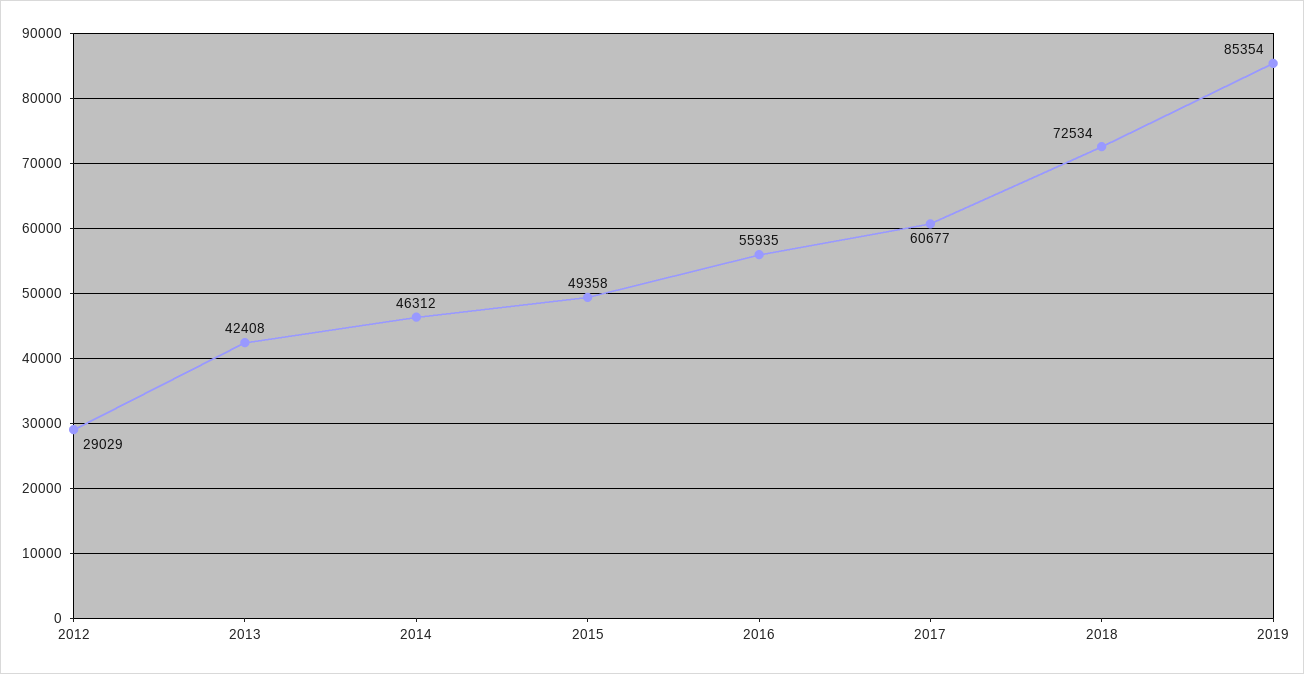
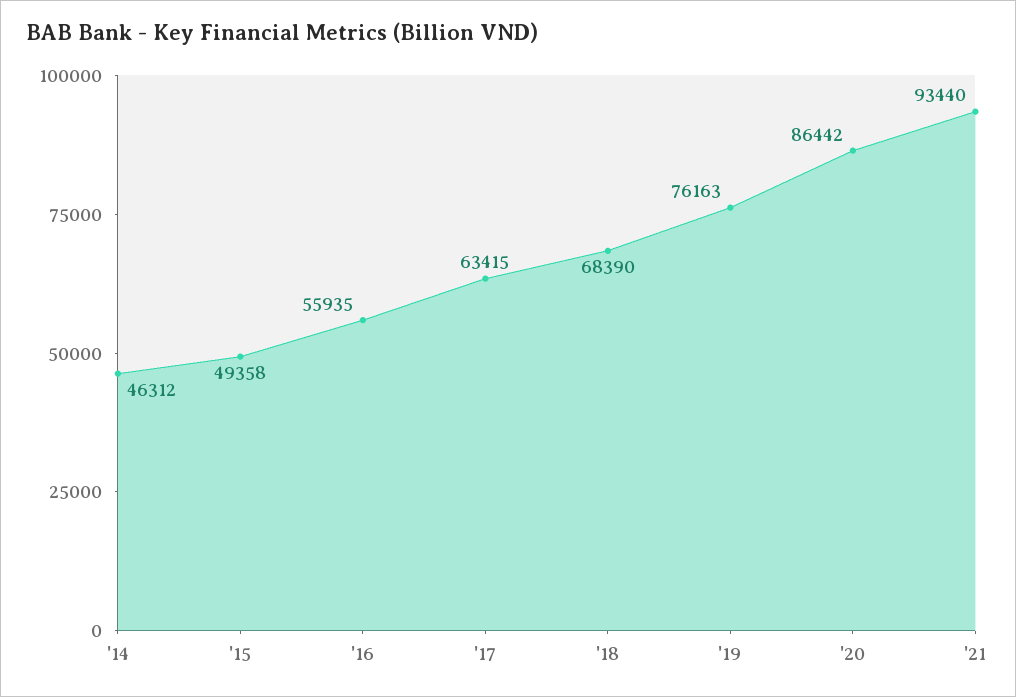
2012: 29029 -> none
2013: 42408 -> none
2017: 60677 -> 63415
2018: 72534 -> 68390
2019: 85354 -> 76163
'20: none -> 86442
'21: none -> 93440

